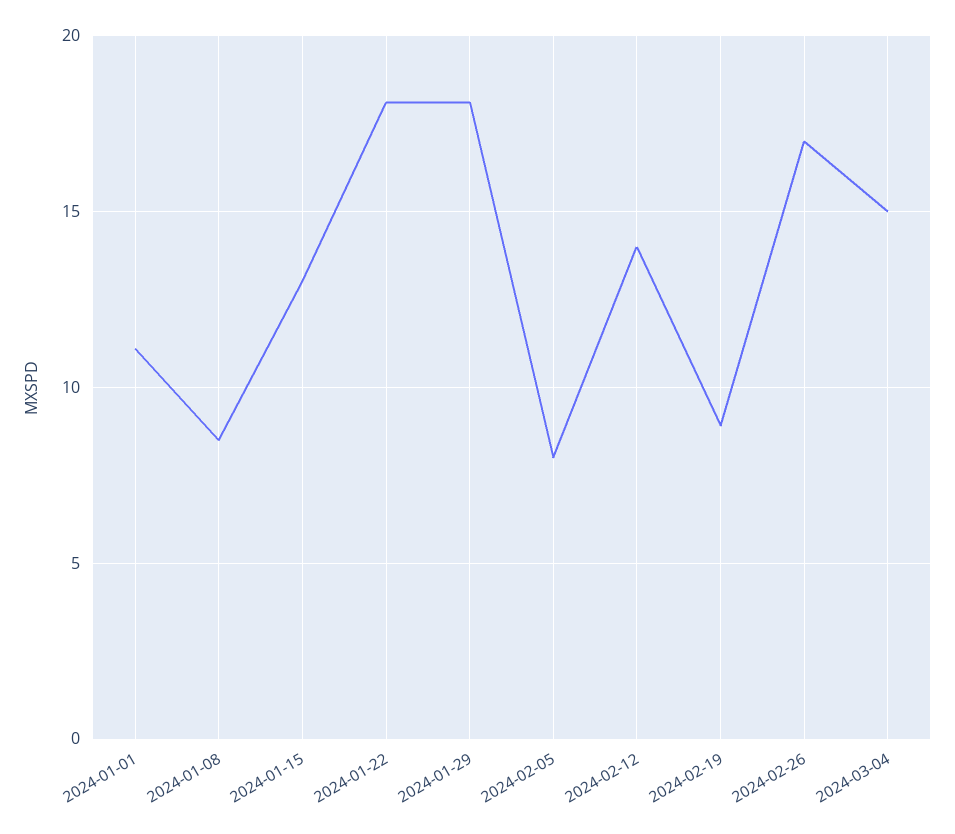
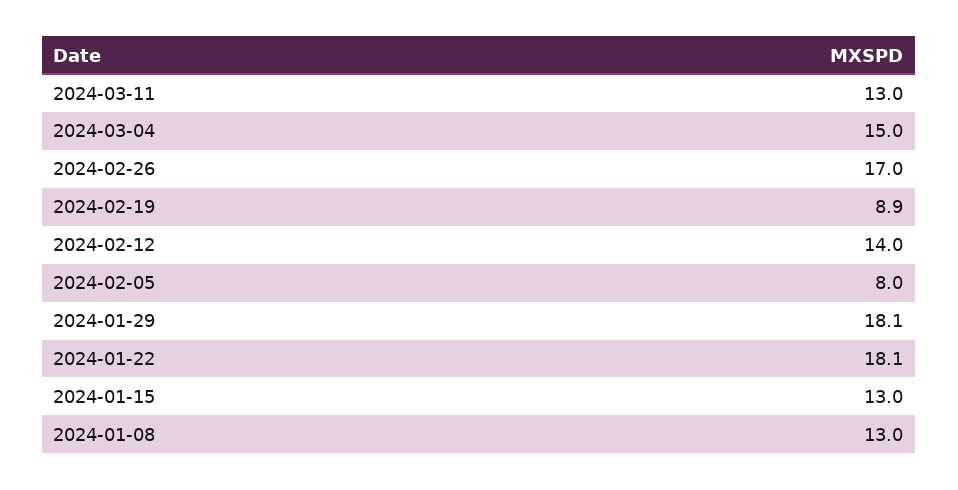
2024-01-01: 11 -> none
2024-01-08: 8.5 -> 13
2024-03-11: none -> 13

